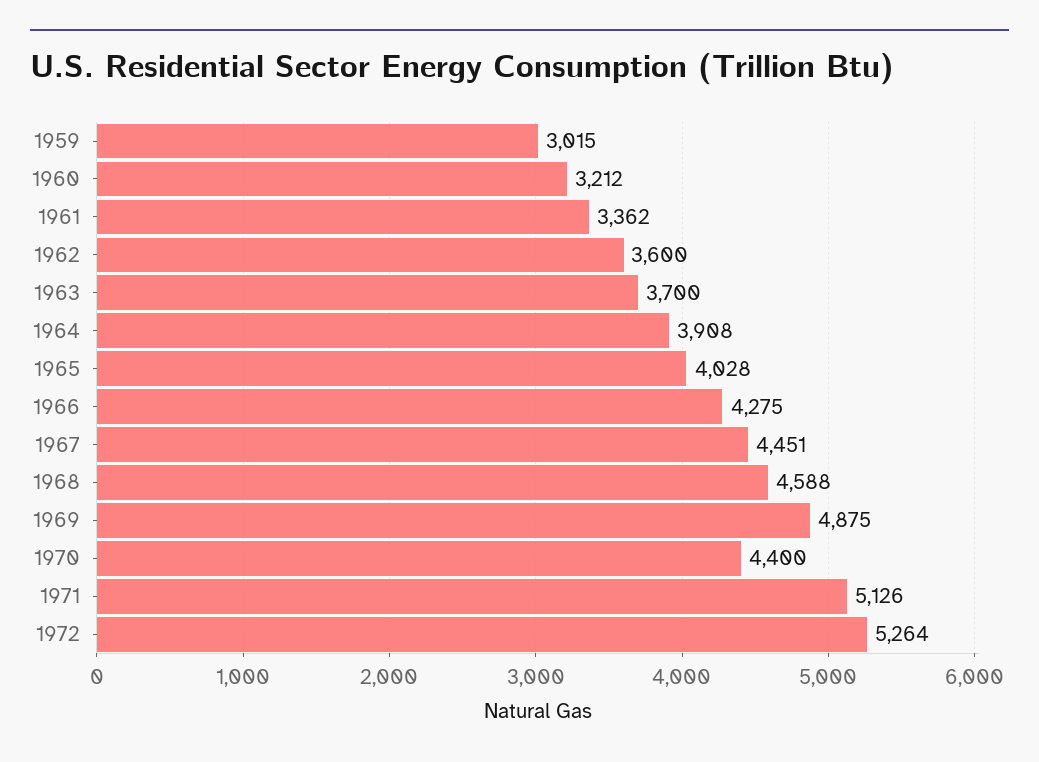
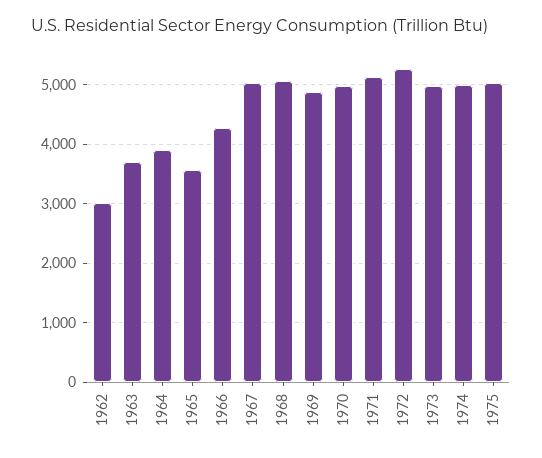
1959: 3015 -> none
1960: 3212 -> none
1961: 3362 -> none
1962: 3600 -> 3000
1965: 4028 -> 3600
1967: 4451 -> 5000
1968: 4588 -> 5000
1970: 4400 -> 5000
1973: none -> 5000
1974: none -> 5000
1975: none -> 5000

